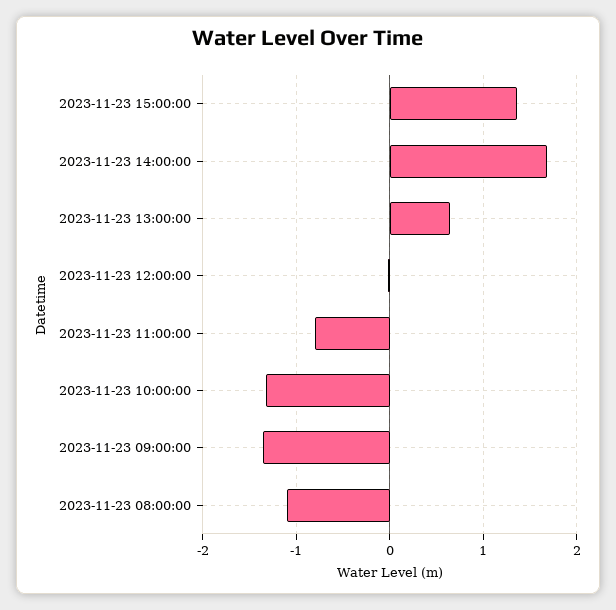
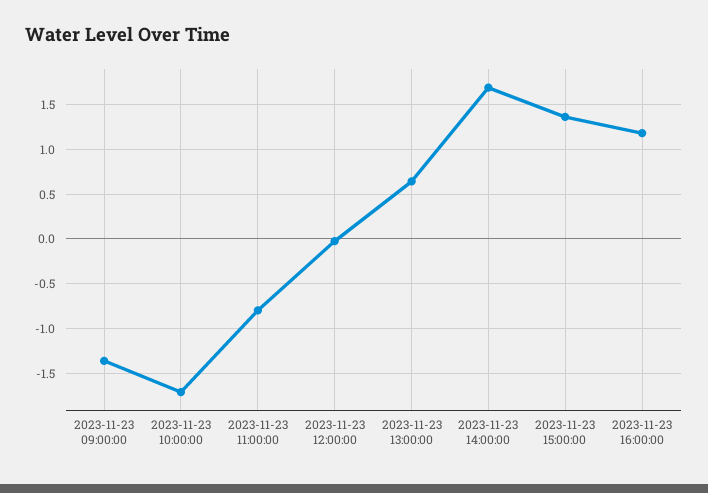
2023-11-23 10:00:00: -1.3 -> -1.7
2023-11-23 08:00:00: -1.1 -> none
2023-11-23 16:00:00: none -> 1.2

